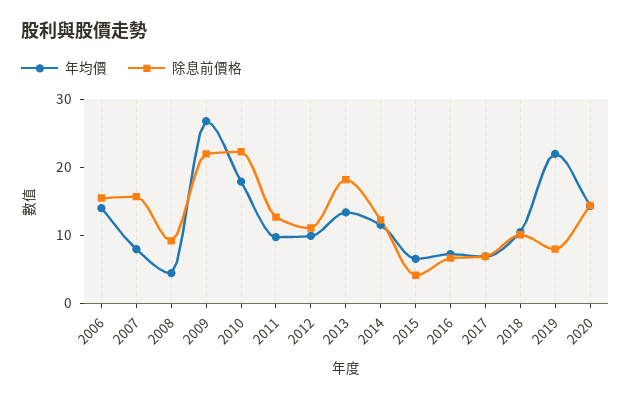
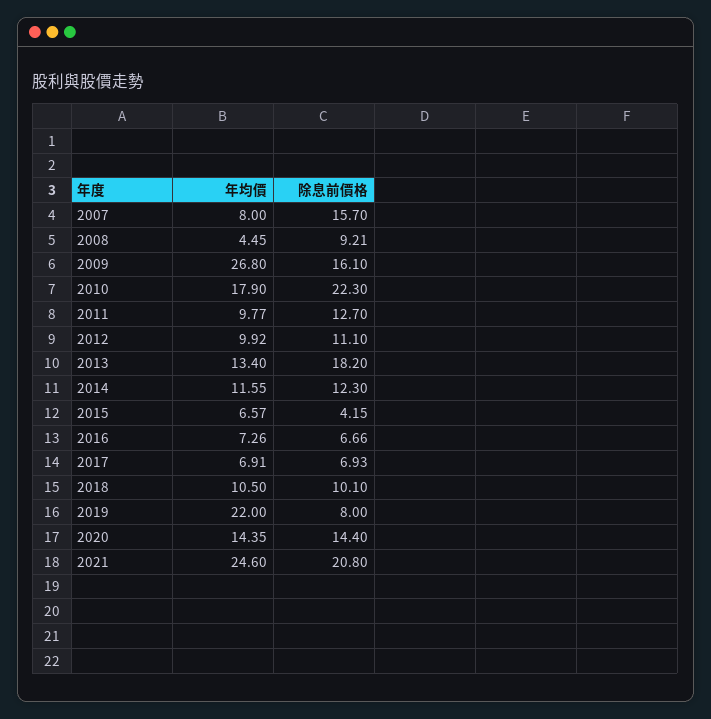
年均價, 2006: 14 -> none
除息前價格, 2006: 16 -> none
除息前價格, 2009: 22 -> 16.1
年均價, 2021: none -> 24.6
除息前價格, 2021: none -> 20.8

